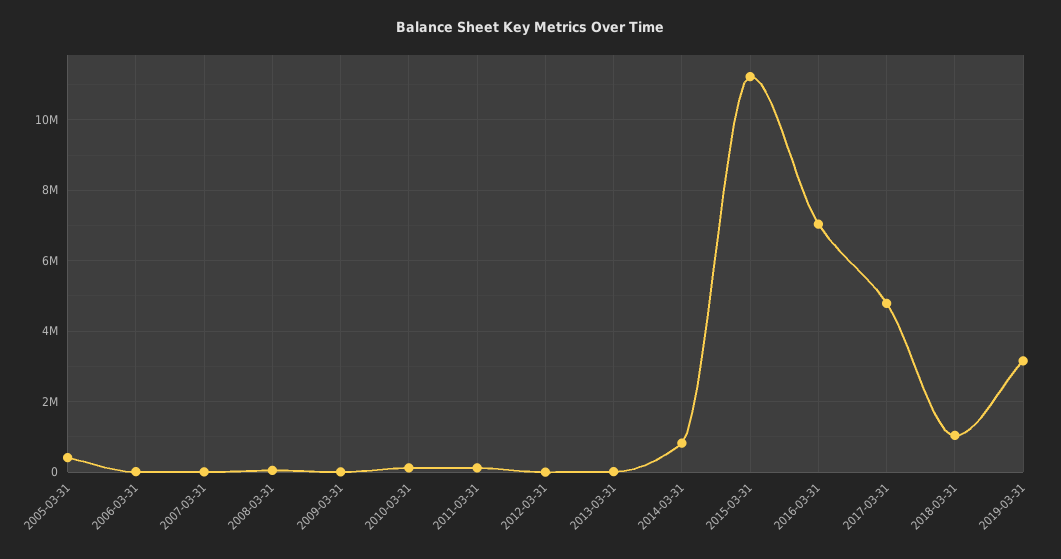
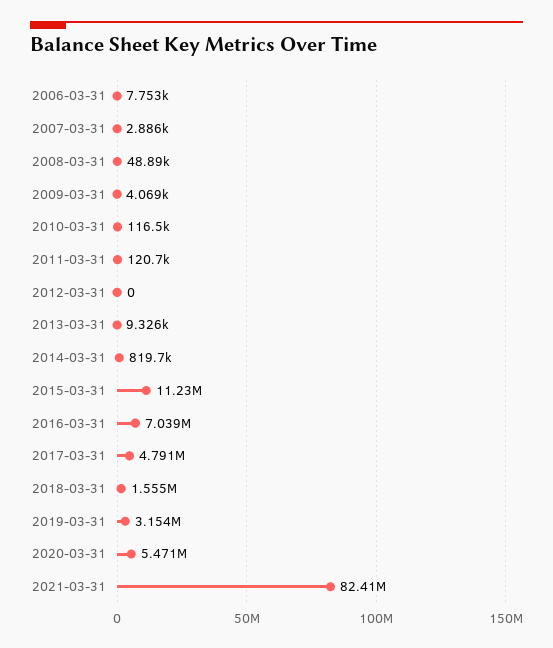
2005-03-31: 400000 -> none
2018-03-31: 1000000 -> 1555000
2020-03-31: none -> 5471000
2021-03-31: none -> 82410000

